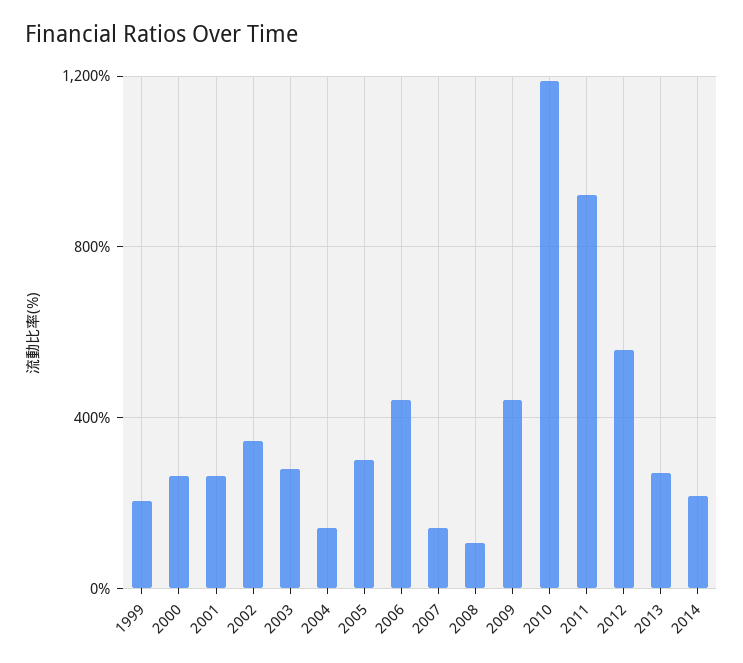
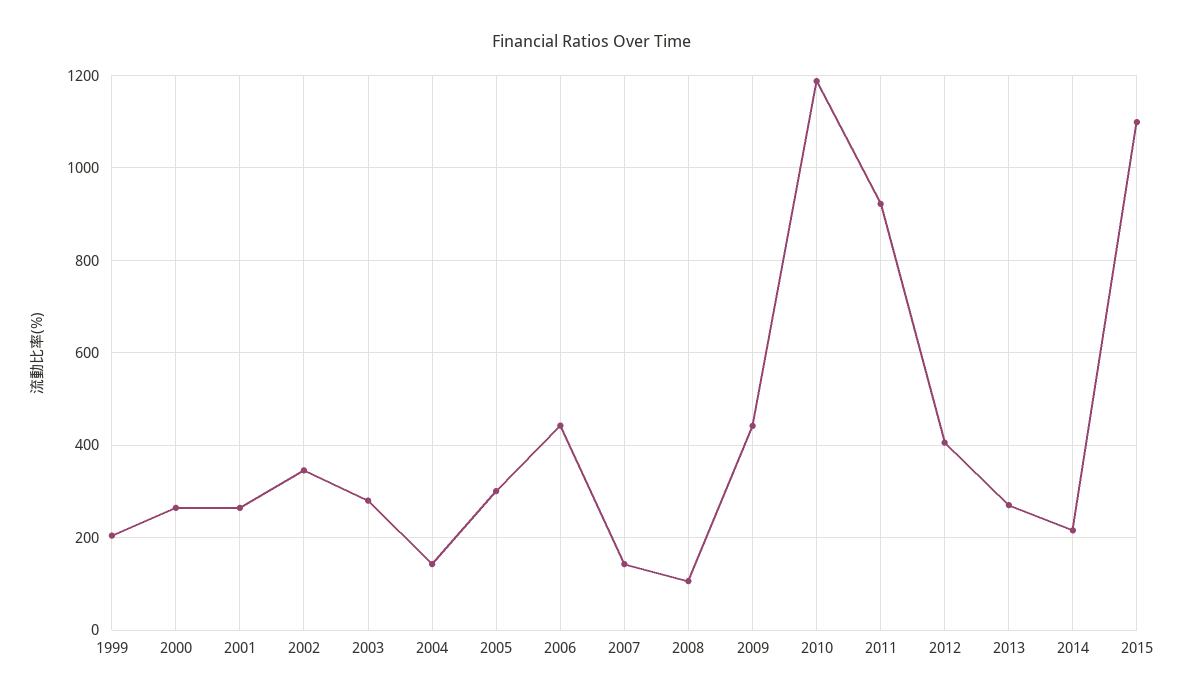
2012: 550 -> 400
2015: none -> 1100

